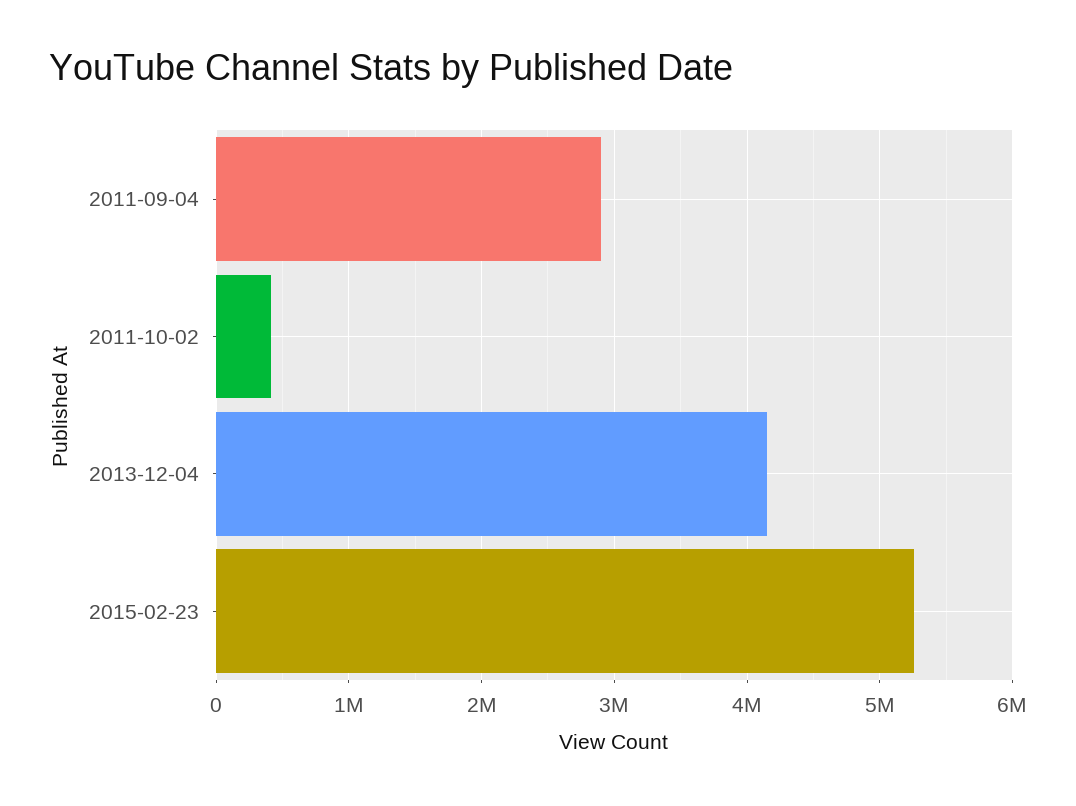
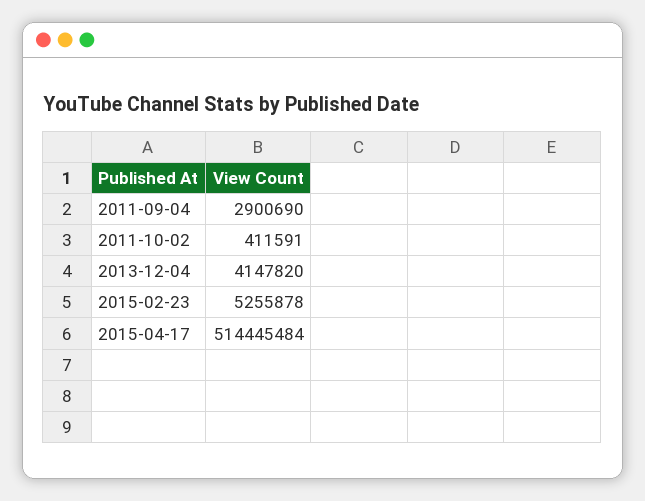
2015-04-17: none -> 514445484

